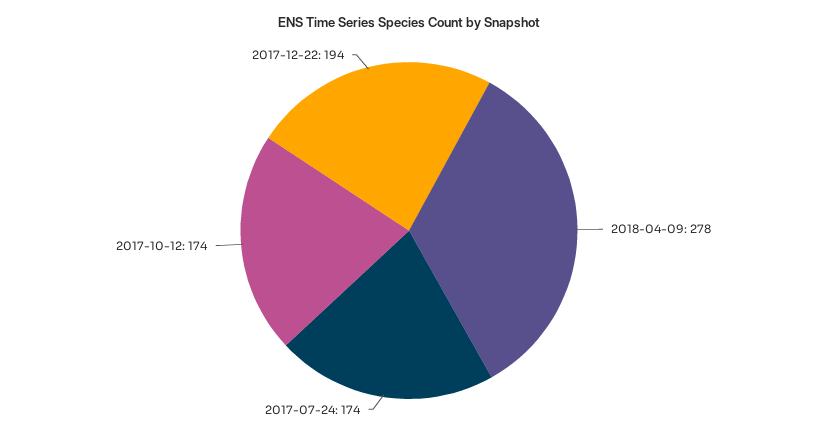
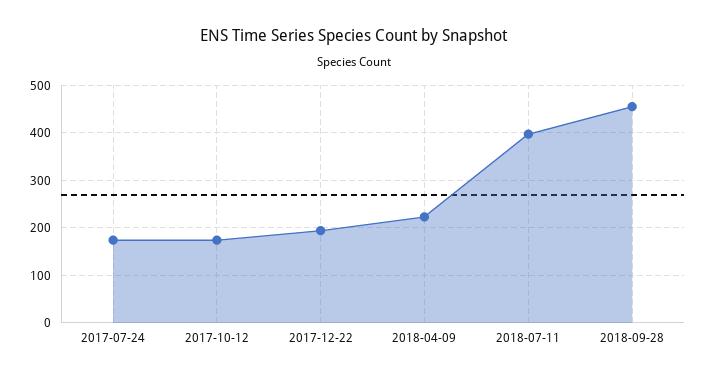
2018-04-09: 278 -> 220
2018-07-11: none -> 400
2018-09-28: none -> 460

